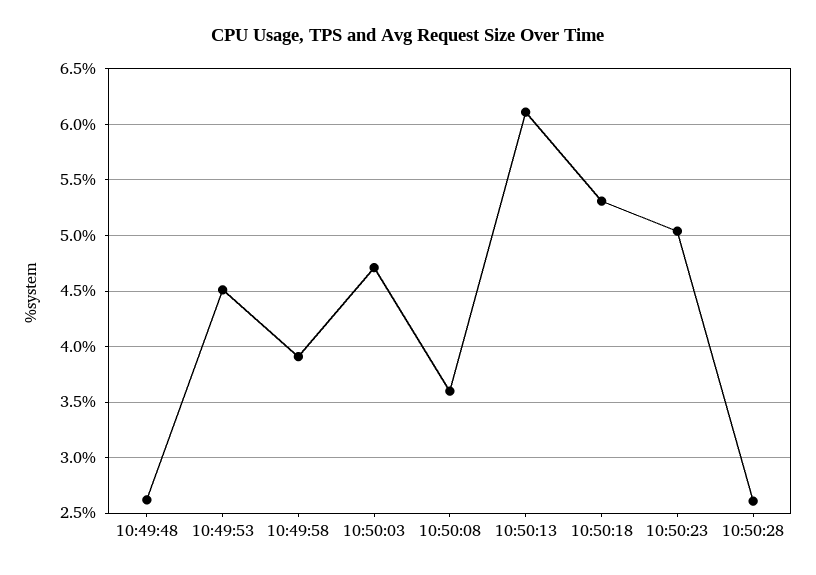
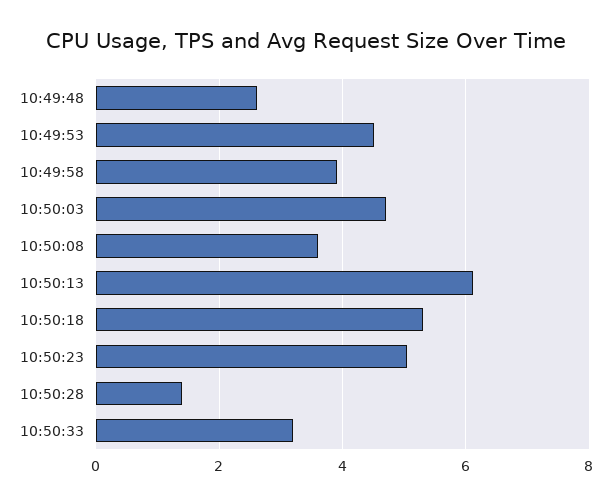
10:50:28: 2.6 -> 1.4
10:50:33: none -> 3.2

